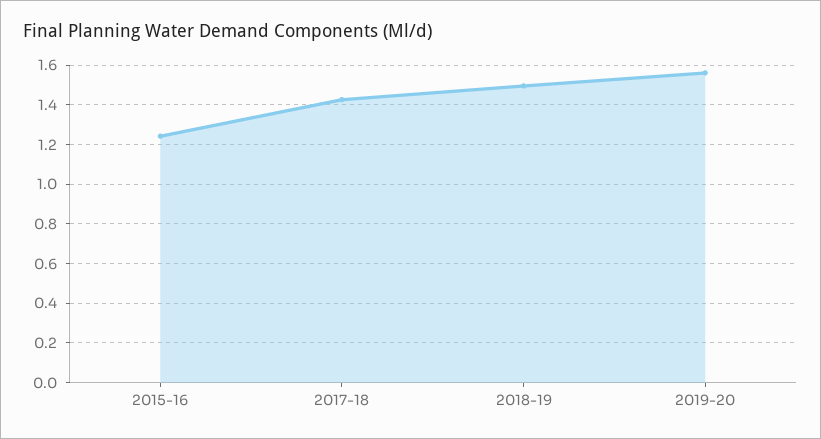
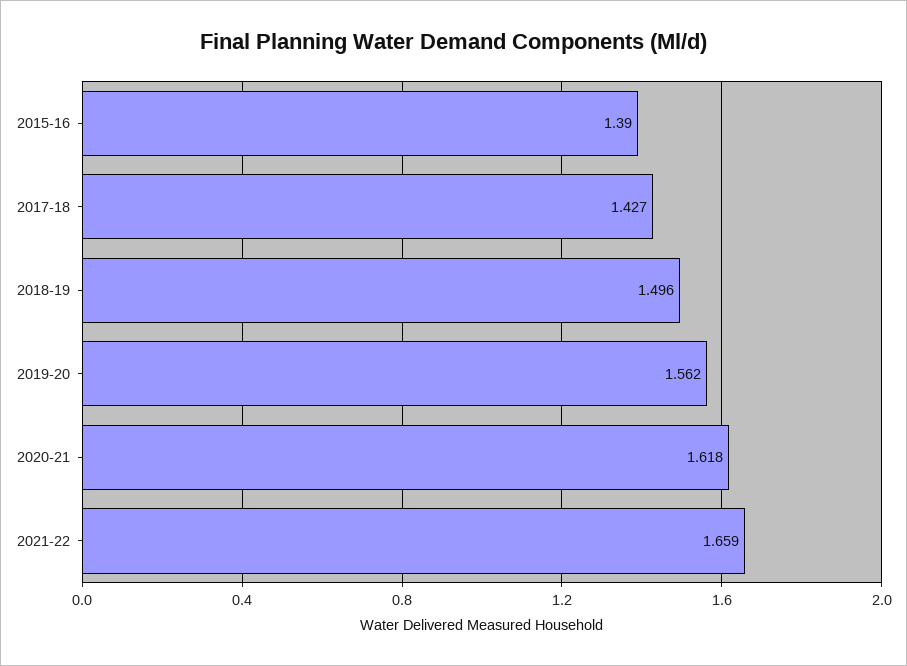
2015-16: 1.25 -> 1.39
2020-21: none -> 1.618
2021-22: none -> 1.659

